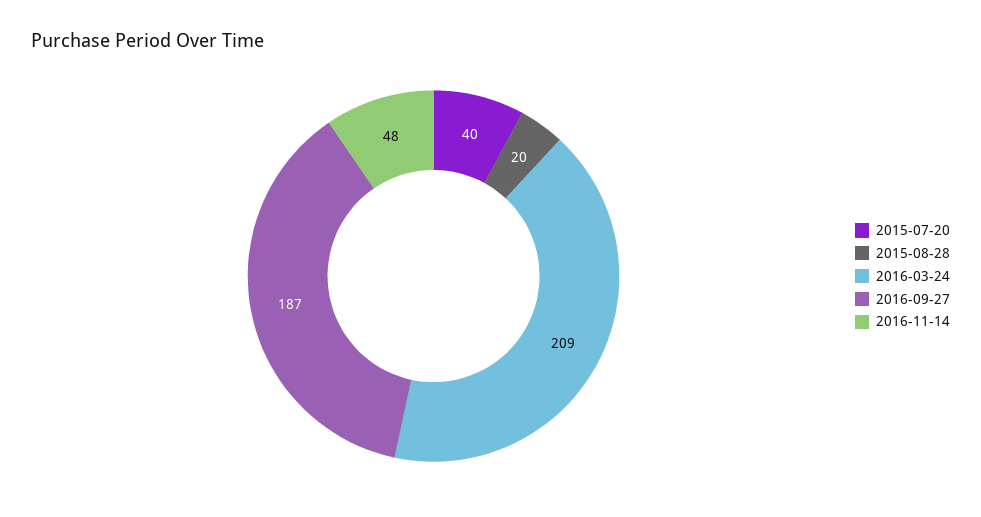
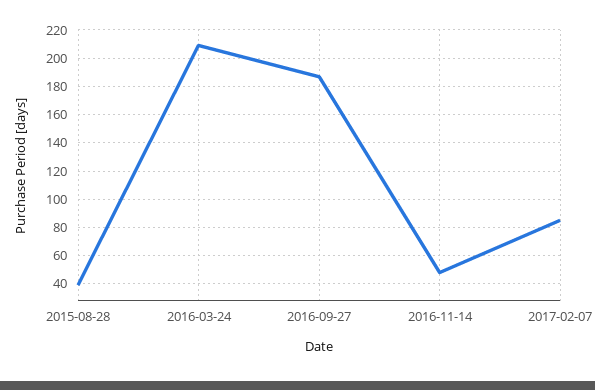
2015-07-20: 40 -> none
2015-08-28: 20 -> 40
2017-02-07: none -> 85

